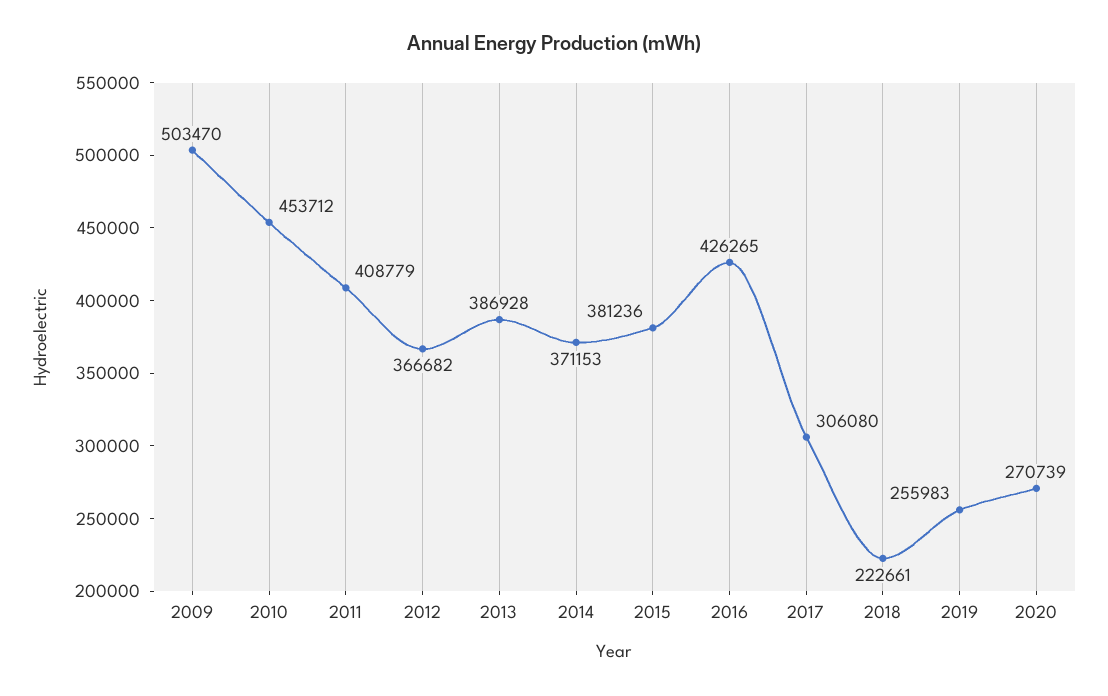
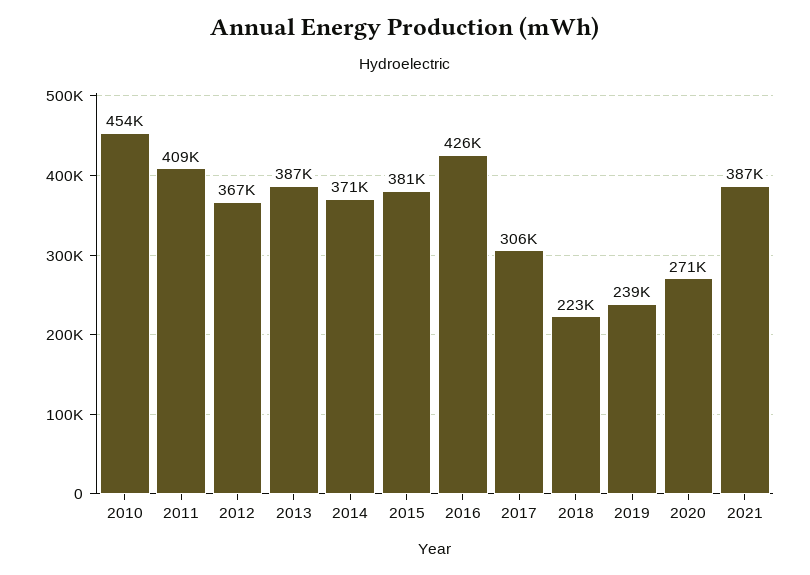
2009: 503470 -> none
2019: 255983 -> 239000
2021: none -> 387000

